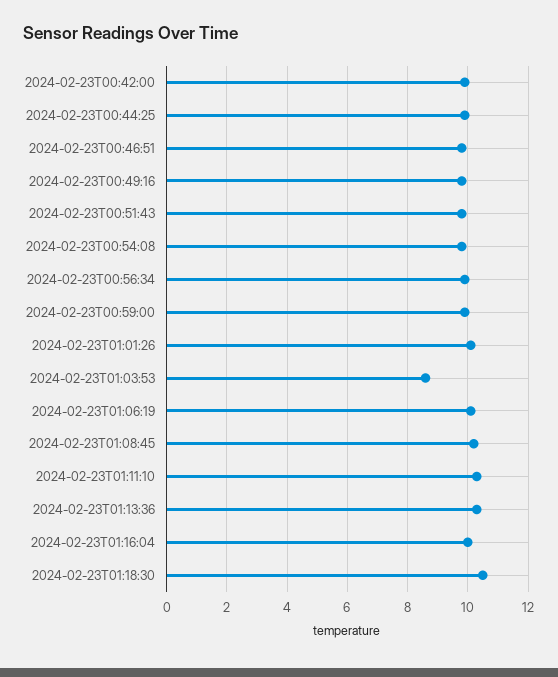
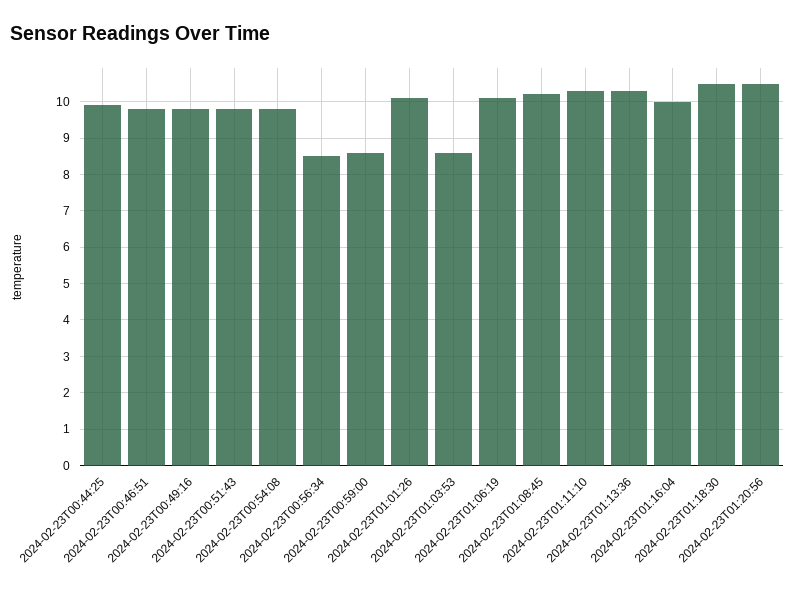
2024-02-23T00:42:00: 10 -> none
2024-02-23T00:56:34: 10 -> 8.5
2024-02-23T00:59:00: 10 -> 8.5
2024-02-23T01:20:56: none -> 10.5

